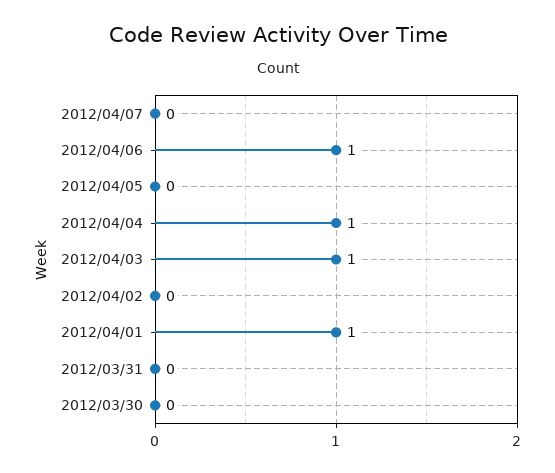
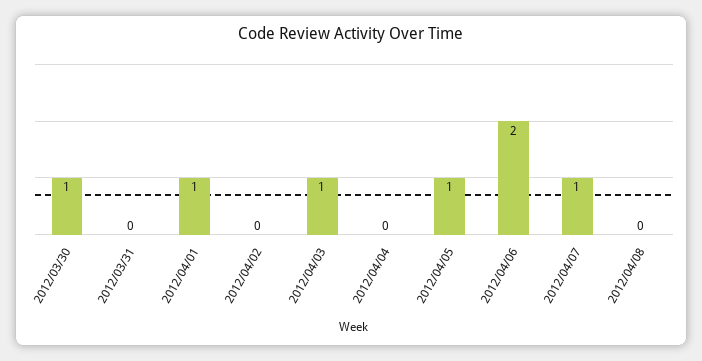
2012/04/07: 0 -> 1
2012/04/06: 1 -> 2
2012/04/05: 0 -> 1
2012/04/04: 1 -> 0
2012/03/30: 0 -> 1
2012/04/08: none -> 0

